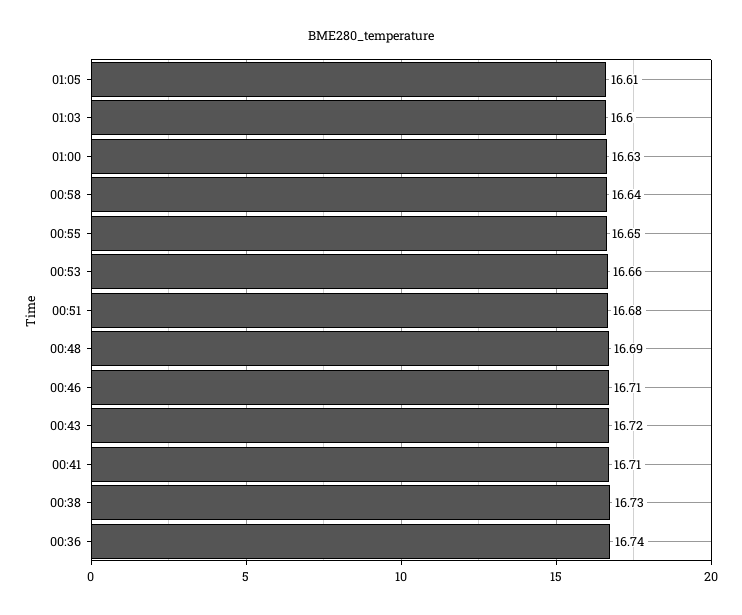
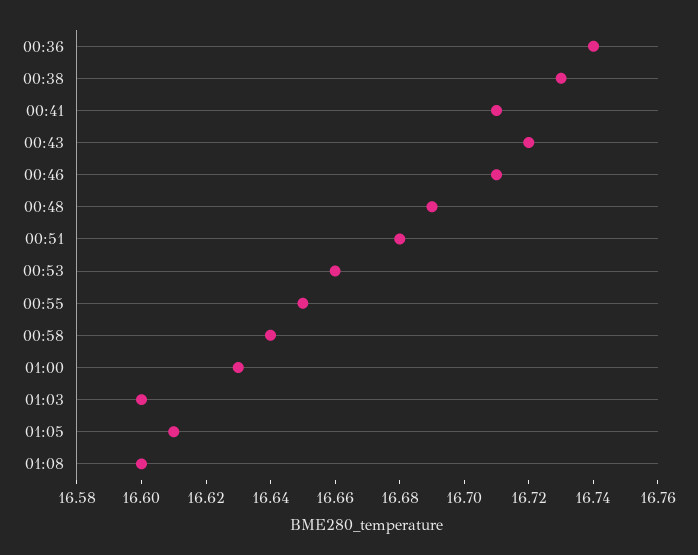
01:08: none -> 16.6

